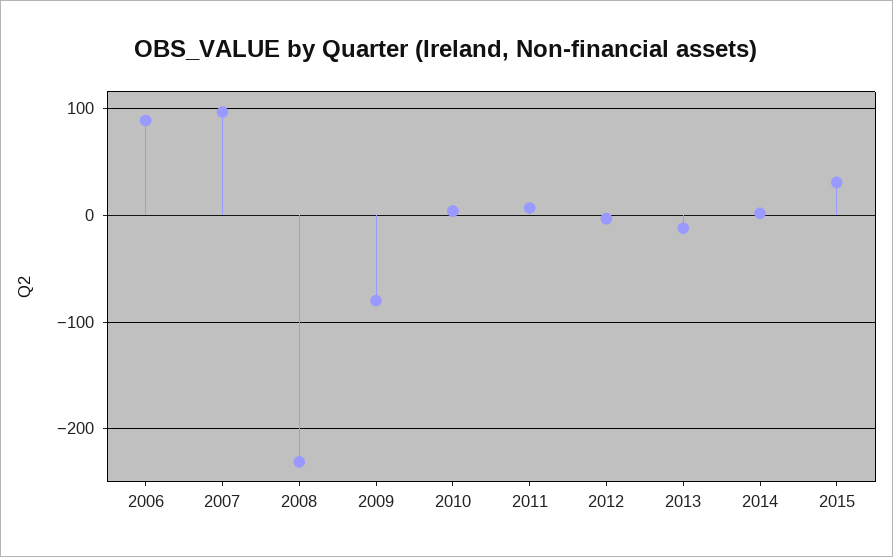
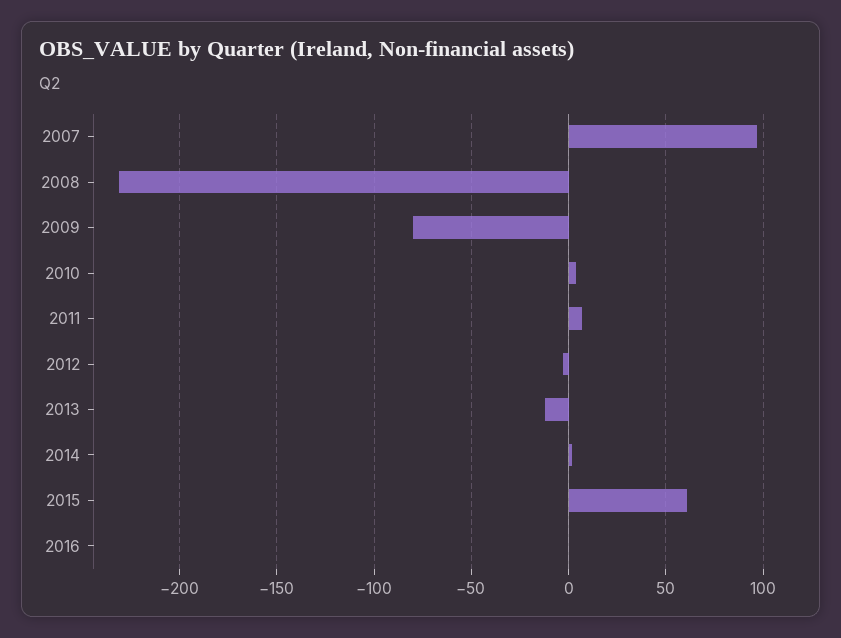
2006: 90 -> none
2015: 30 -> 60
2016: none -> 0

